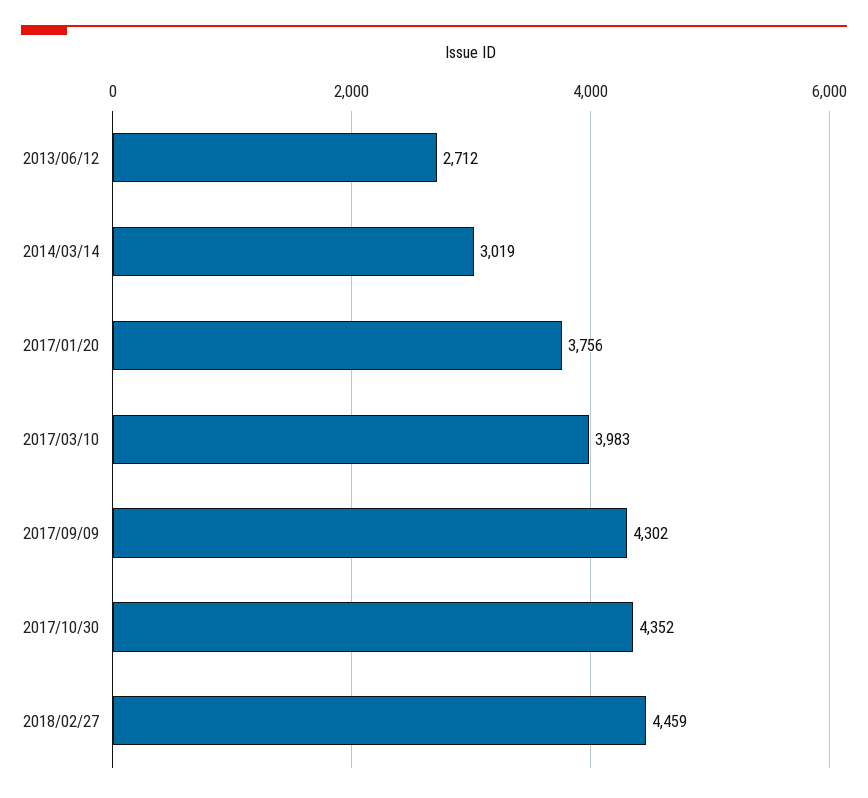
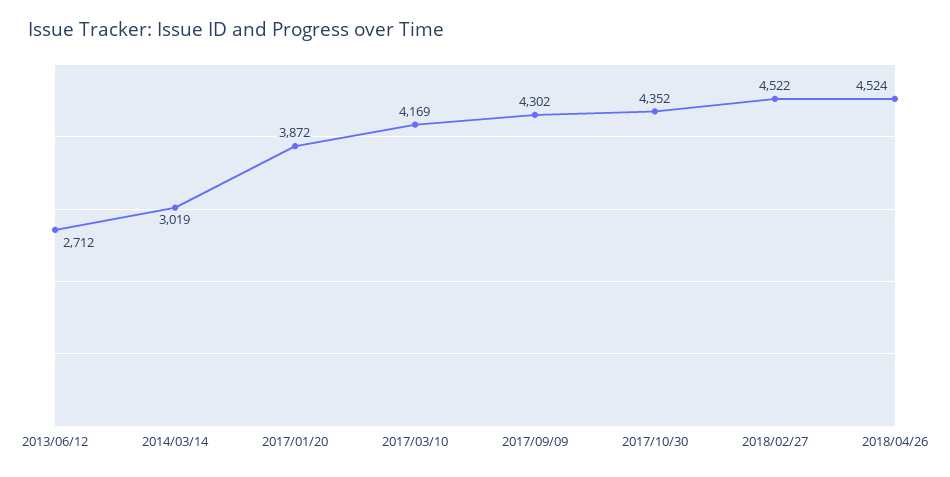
2017/01/20: 3756 -> 3872
2017/03/10: 3983 -> 4169
2018/02/27: 4459 -> 4522
2018/04/26: none -> 4524

